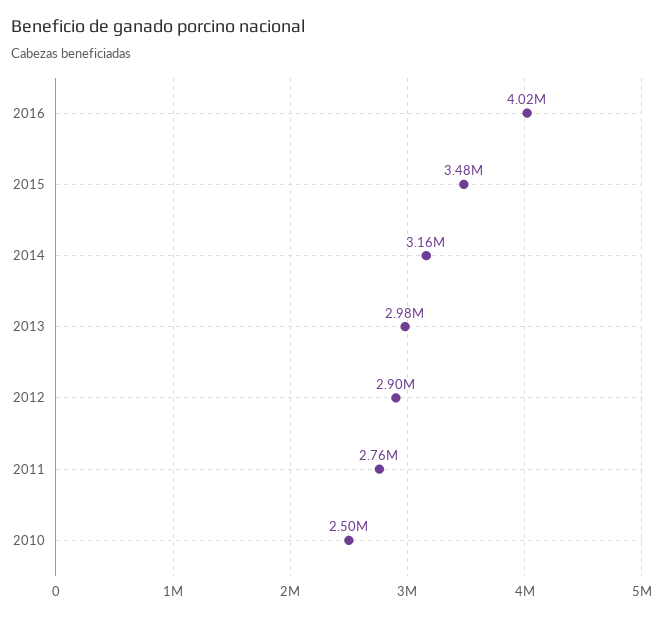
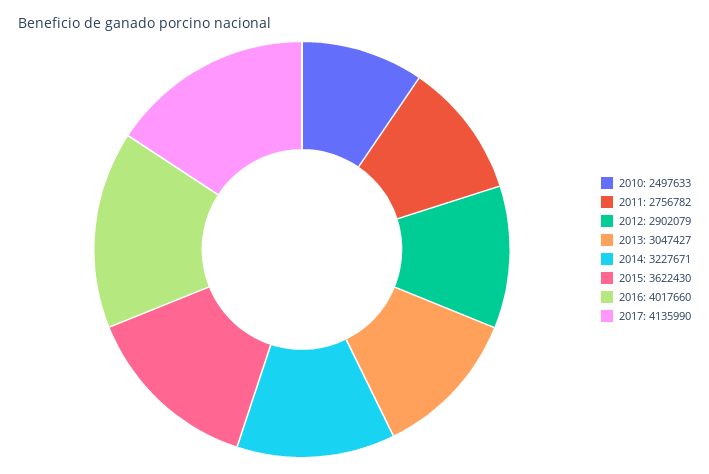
2015: 3480000 -> 3622430
2014: 3160000 -> 3227671
2013: 2980000 -> 3047427
2017: none -> 4135990

